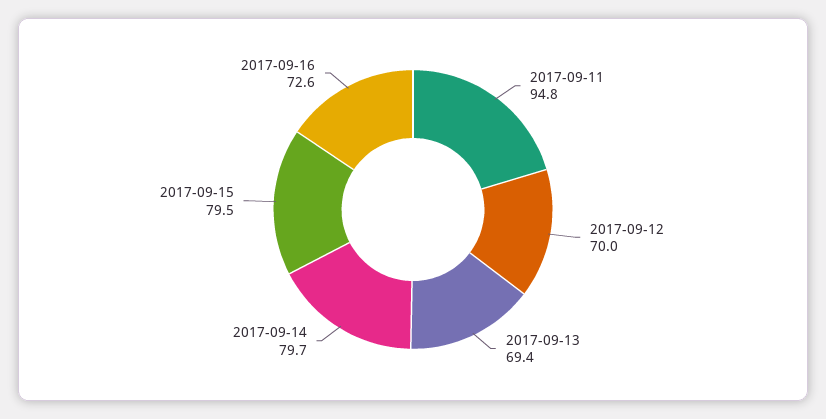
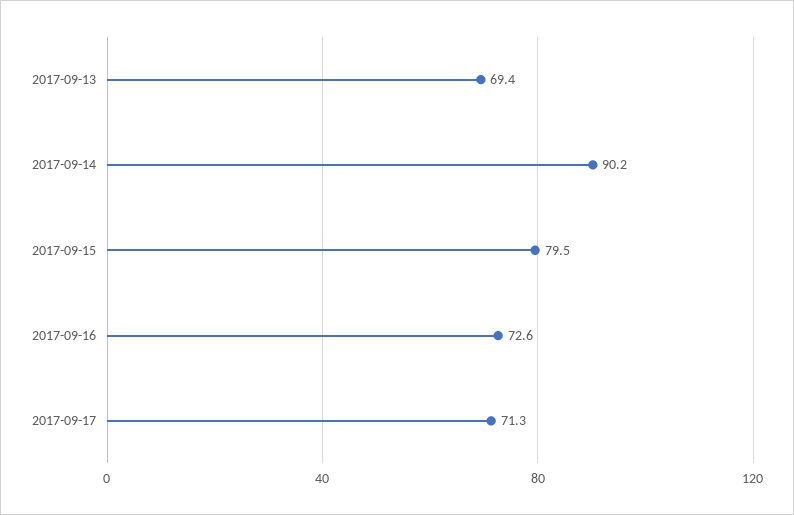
2017-09-11: 94.8 -> none
2017-09-12: 70 -> none
2017-09-14: 79.7 -> 90.2
2017-09-17: none -> 71.3

